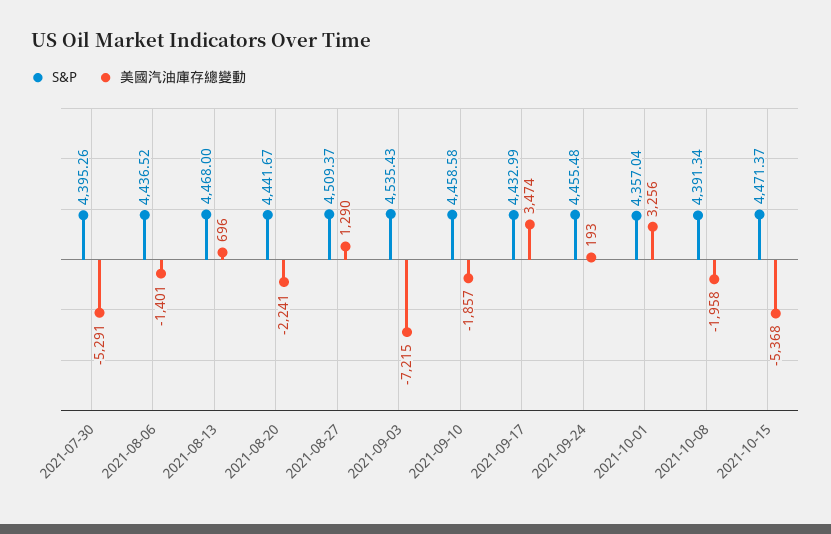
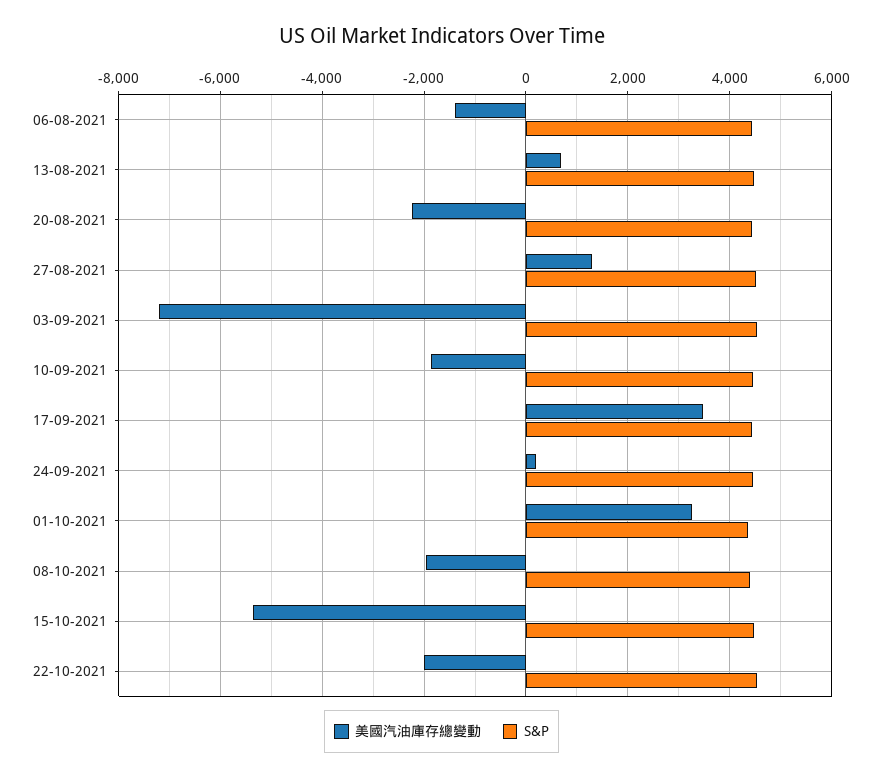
S&P, 2021-07-30: 4395.26 -> none
美國汽油庫存總變動, 2021-07-30: -5291 -> none
美國汽油庫存總變動, 22-10-2021: none -> -2000
S&P, 22-10-2021: none -> 4600

